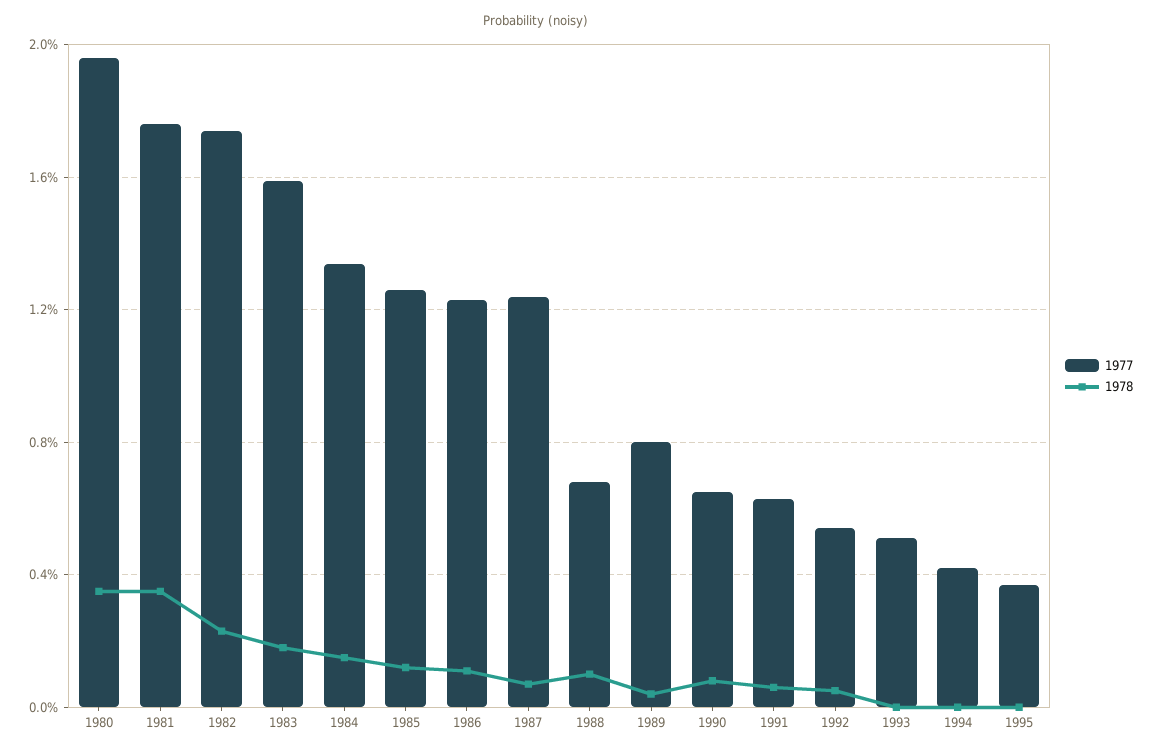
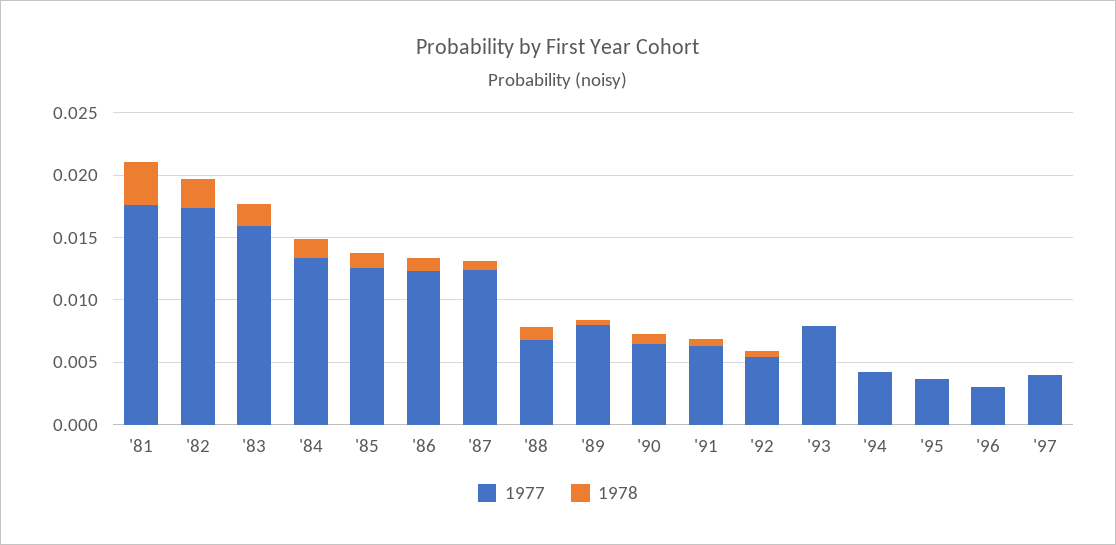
1977, 1980: 0.0195 -> none
1978, 1980: 0.0035 -> none
1977, 1993: 0.005 -> 0.008
1977, '96: none -> 0.003
1978, '96: none -> 0
1977, '97: none -> 0.004
1978, '97: none -> 0

